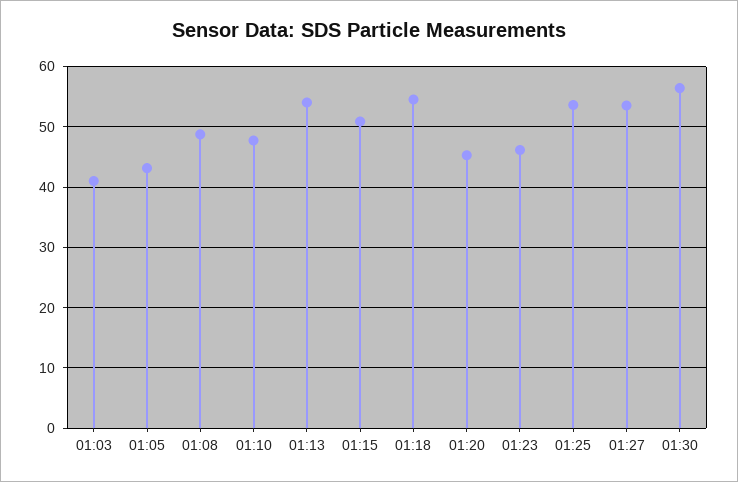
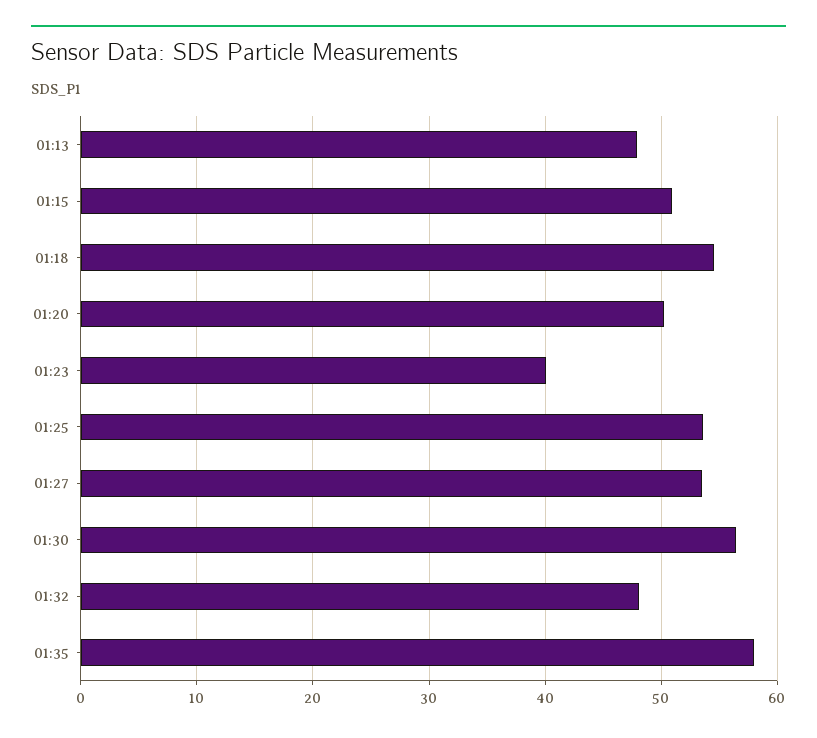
01:03: 41 -> none
01:05: 43 -> none
01:08: 49 -> none
01:10: 48 -> none
01:13: 54 -> 48
01:20: 45 -> 50
01:23: 46 -> 40
01:32: none -> 48
01:35: none -> 58

